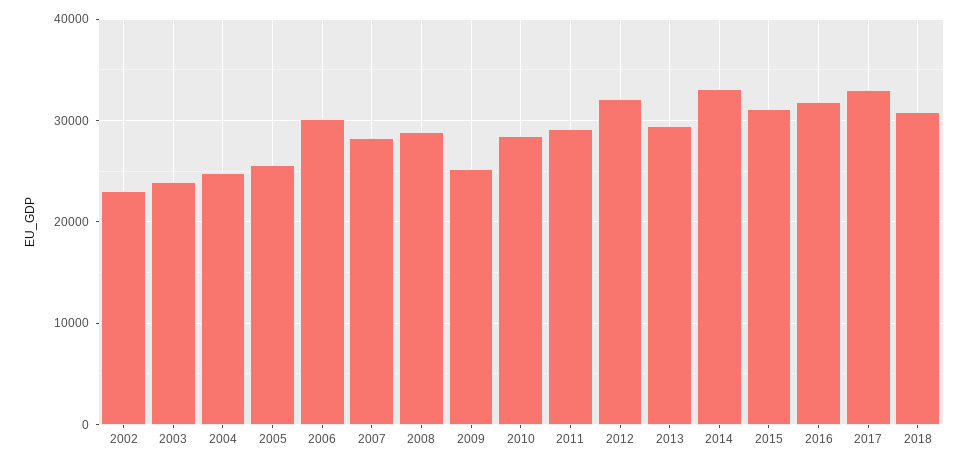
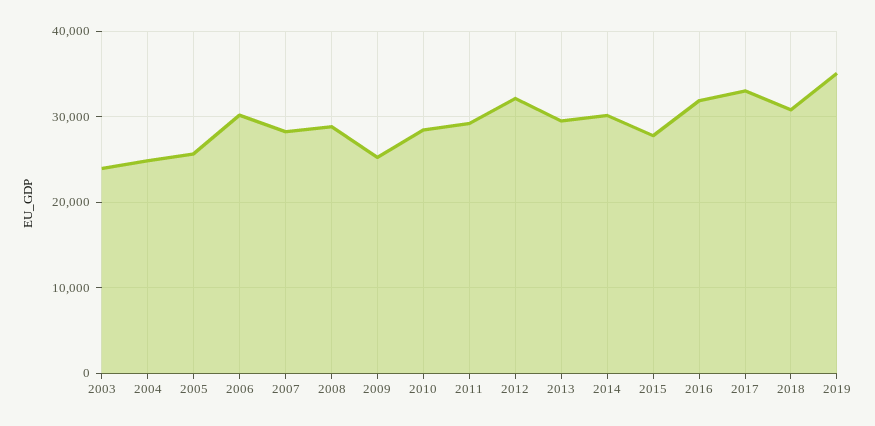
2002: 23000 -> none
2014: 33000 -> 30000
2015: 31000 -> 28000
2019: none -> 35000

